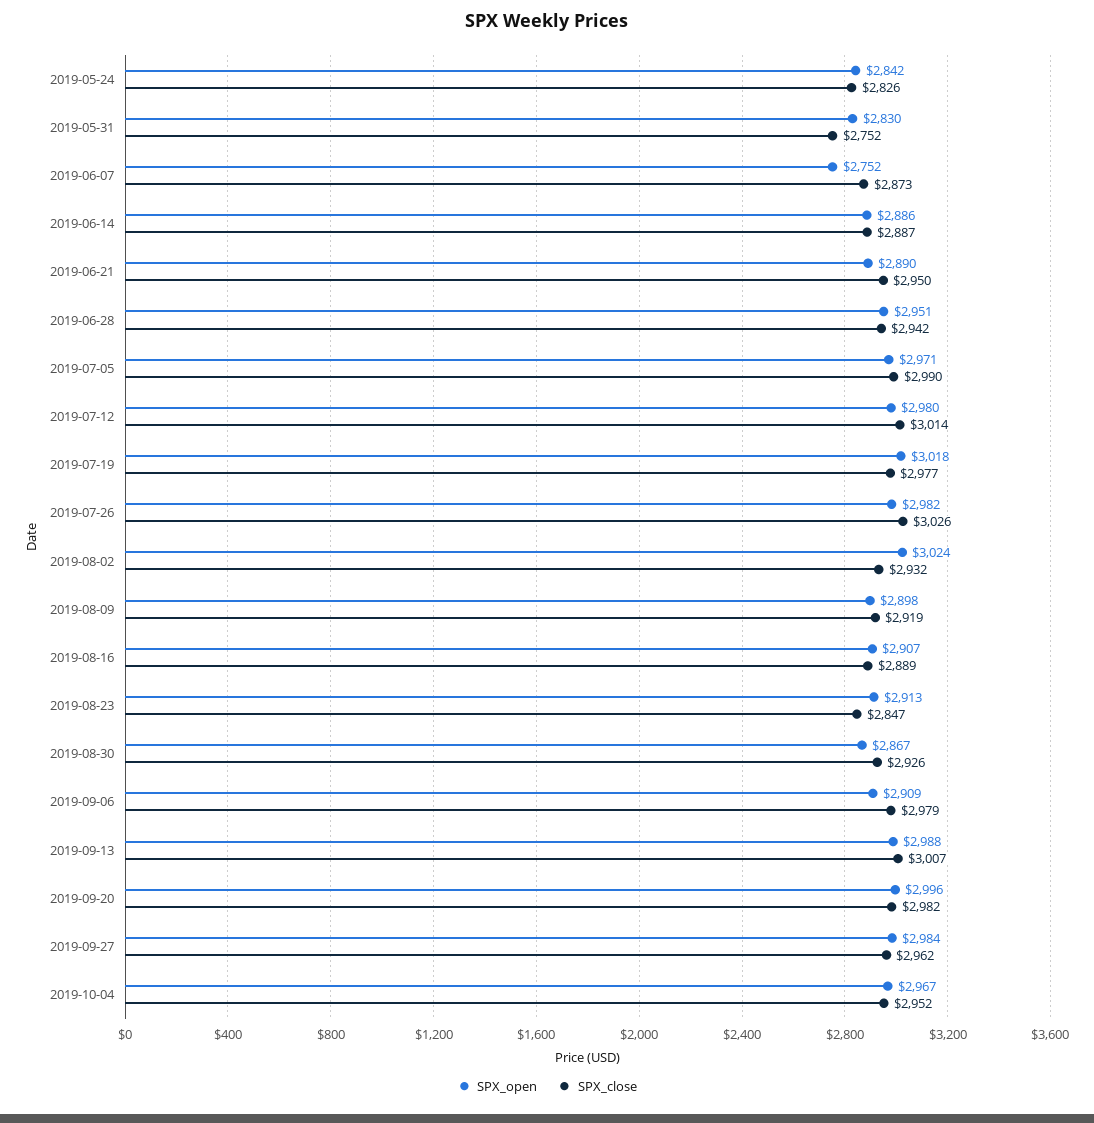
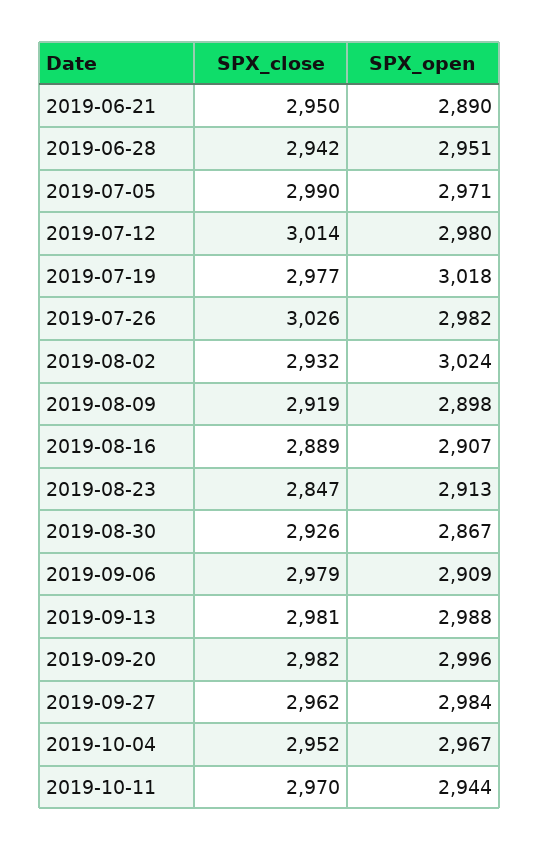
SPX_open, 2019-05-24: 2842 -> none
SPX_close, 2019-05-24: 2826 -> none
SPX_open, 2019-05-31: 2830 -> none
SPX_close, 2019-05-31: 2752 -> none
SPX_open, 2019-06-07: 2752 -> none
SPX_close, 2019-06-07: 2873 -> none
SPX_open, 2019-06-14: 2886 -> none
SPX_close, 2019-06-14: 2887 -> none
SPX_close, 2019-09-13: 3007 -> 2981
SPX_close, 2019-10-11: none -> 2970
SPX_open, 2019-10-11: none -> 2944

